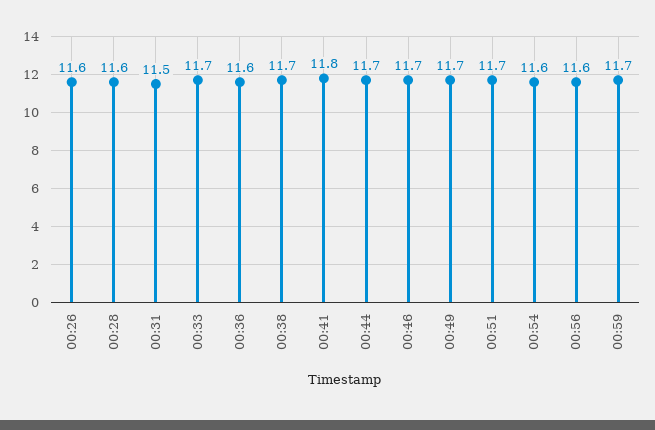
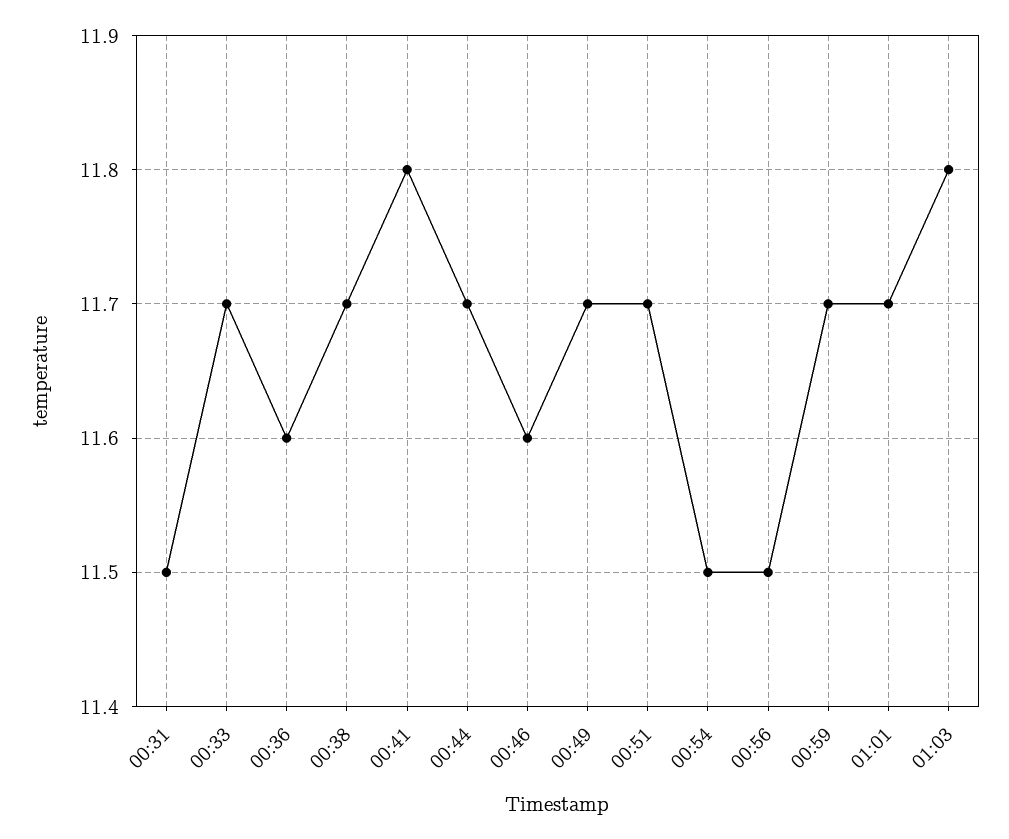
00:26: 11.6 -> none
00:28: 11.6 -> none
00:46: 11.7 -> 11.6
00:54: 11.6 -> 11.5
00:56: 11.6 -> 11.5
01:01: none -> 11.7
01:03: none -> 11.8

